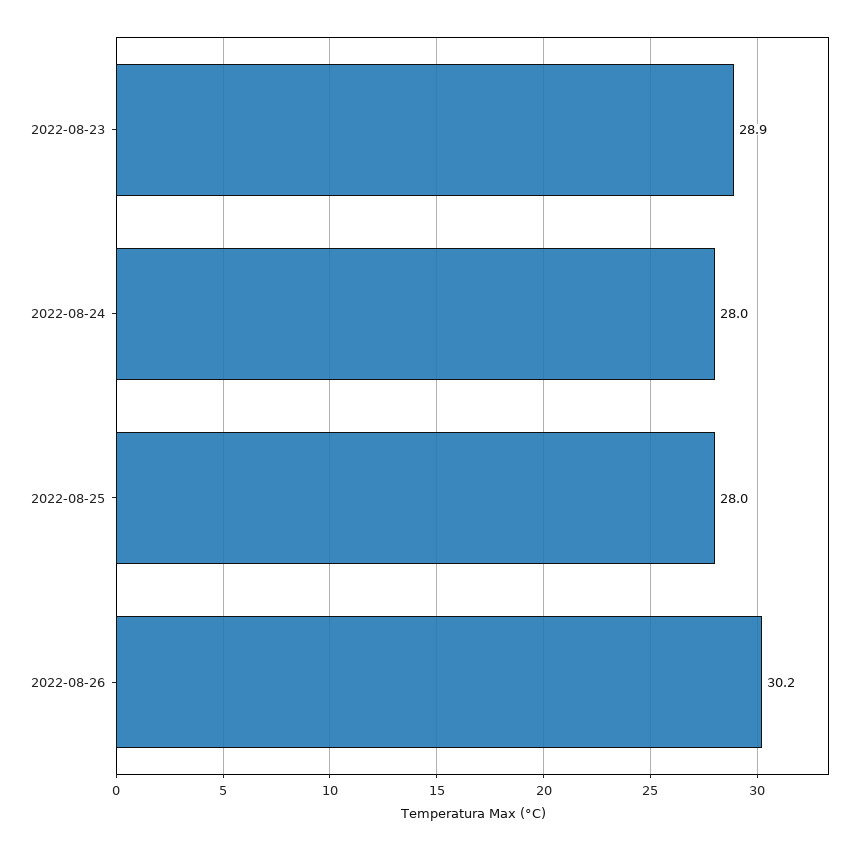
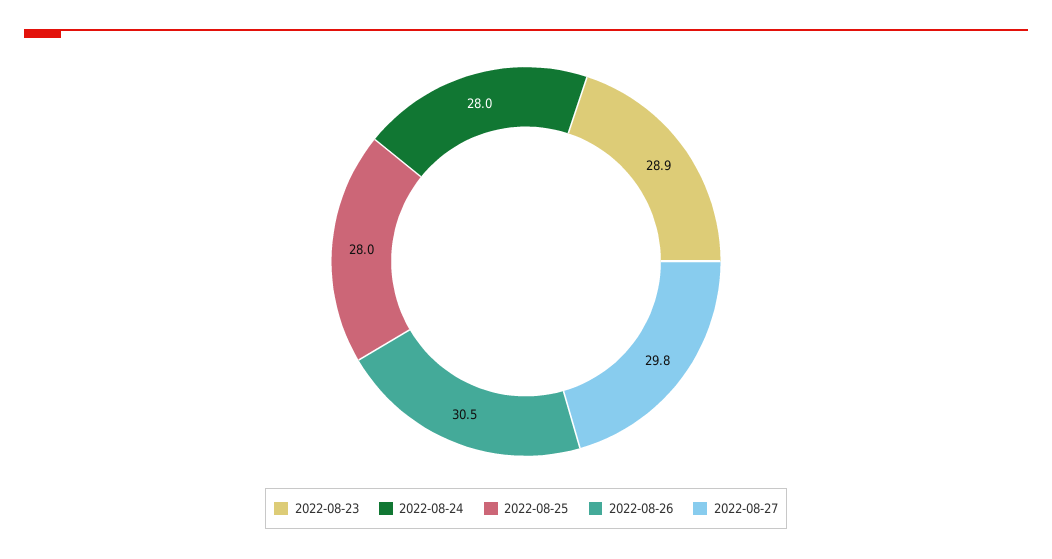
2022-08-26: 30.2 -> 30.5
2022-08-27: none -> 29.8

